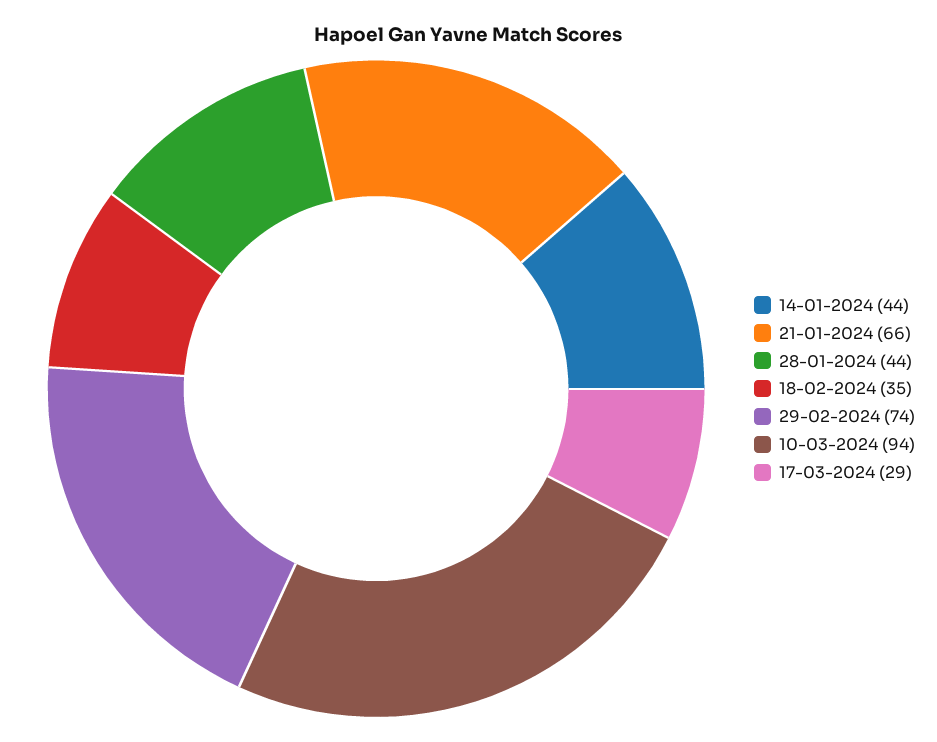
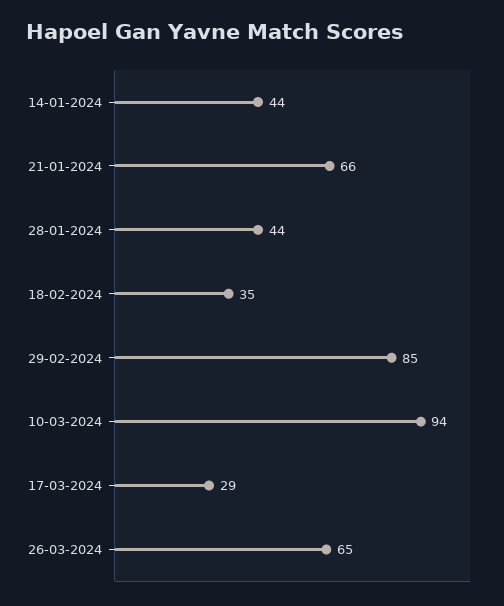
29-02-2024: 74 -> 85
26-03-2024: none -> 65

